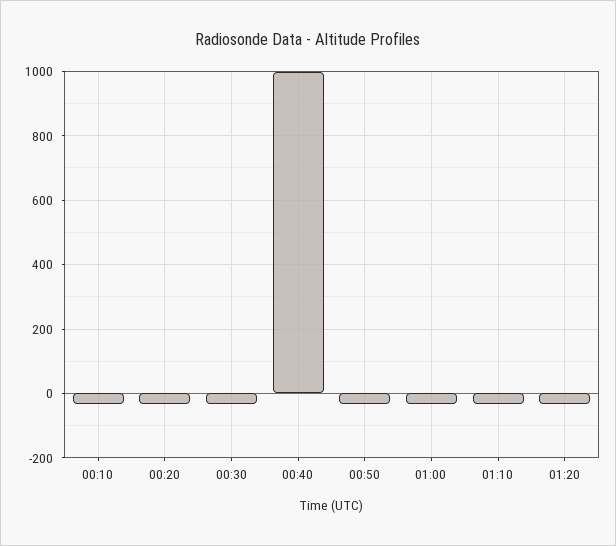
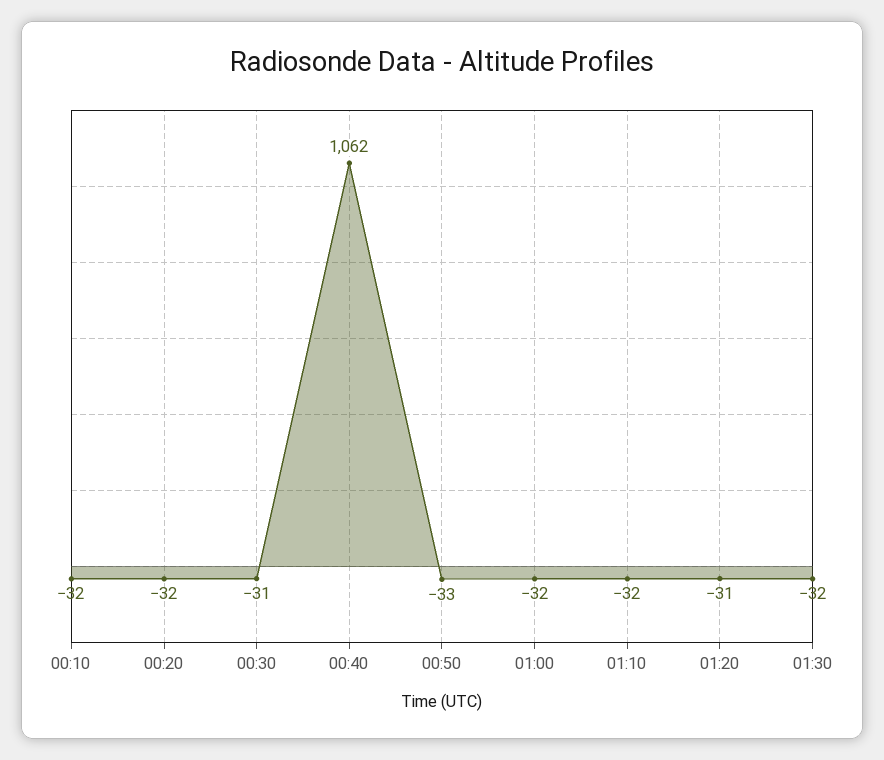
00:40: 1000 -> 1062
01:30: none -> -32

